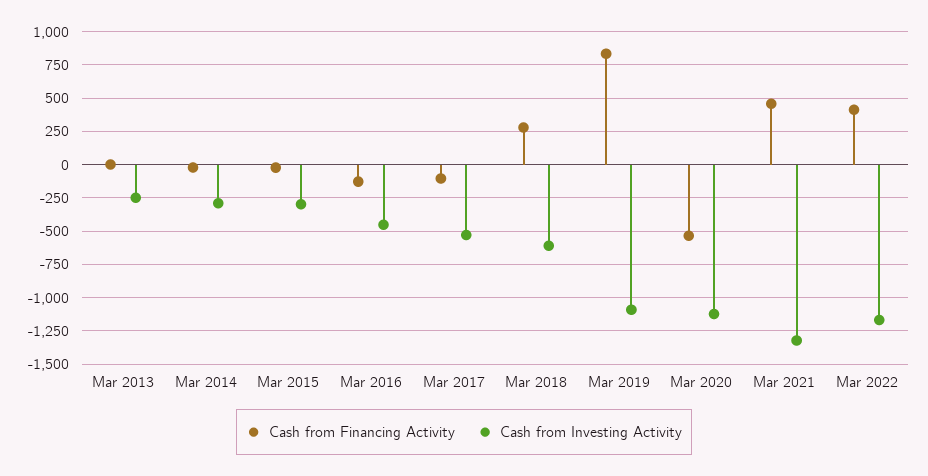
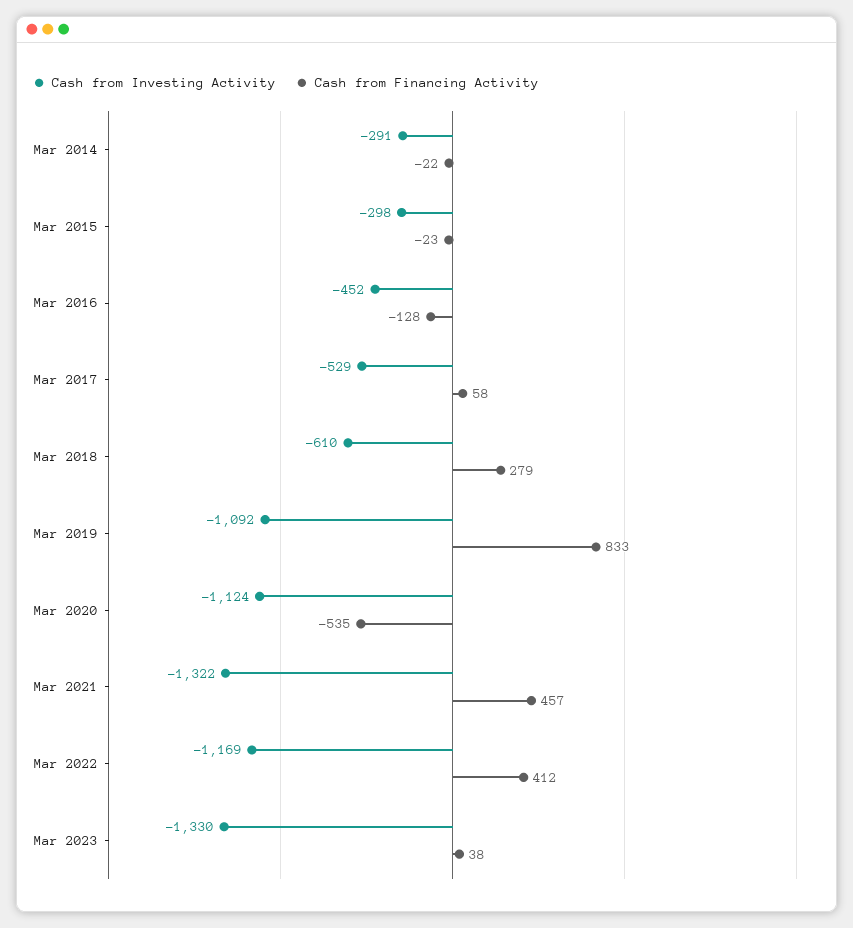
Cash from Financing Activity, Mar 2013: 0 -> none
Cash from Investing Activity, Mar 2013: -250 -> none
Cash from Financing Activity, Mar 2017: -100 -> 58
Cash from Investing Activity, Mar 2023: none -> -1330
Cash from Financing Activity, Mar 2023: none -> 38

